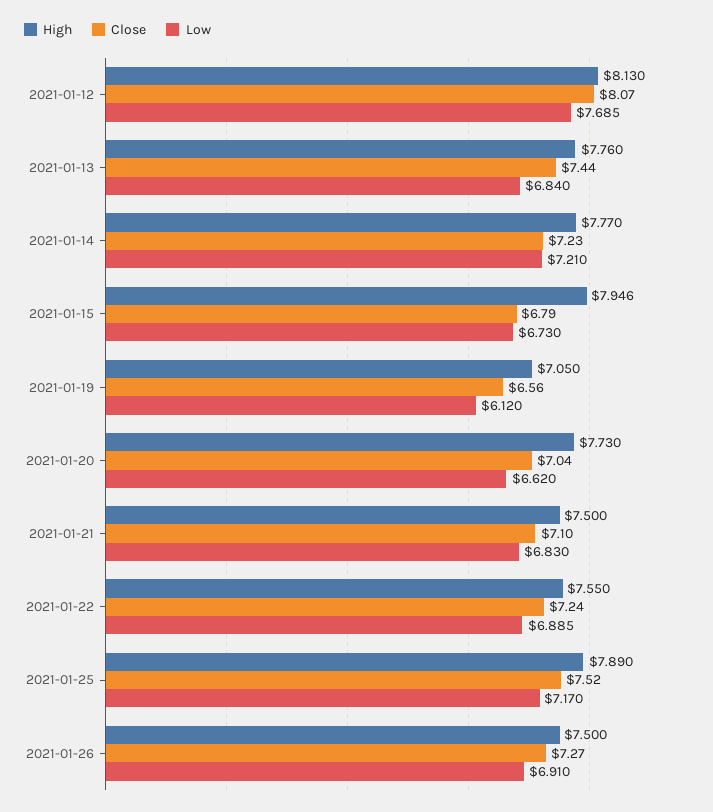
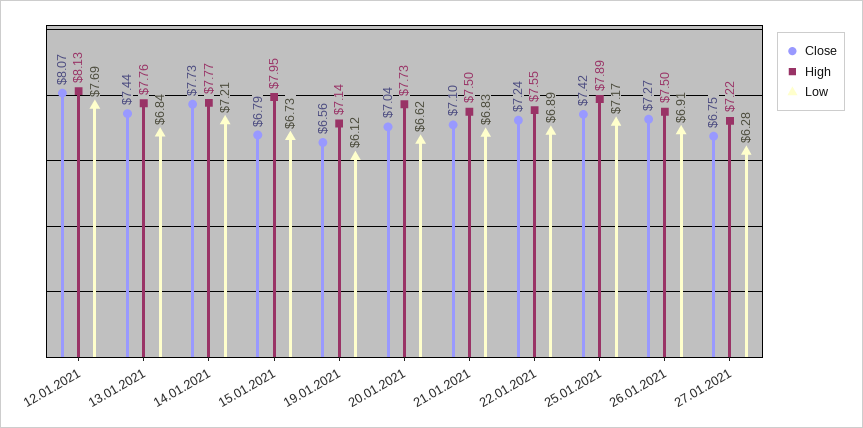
Close, 2021-01-14: 7.23 -> 7.73
High, 2021-01-19: 7.05 -> 7.14
Close, 2021-01-25: 7.52 -> 7.42
Close, 27.01.2021: none -> 6.75
High, 27.01.2021: none -> 7.22
Low, 27.01.2021: none -> 6.28

